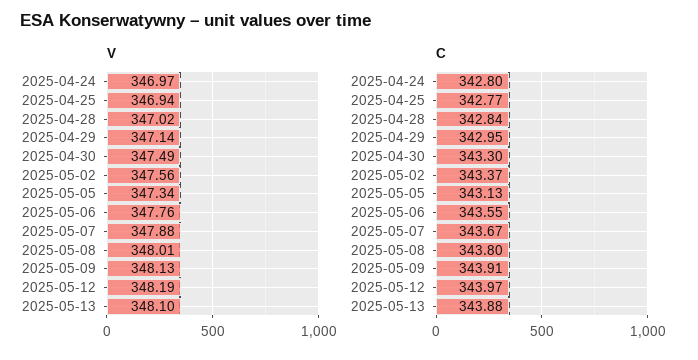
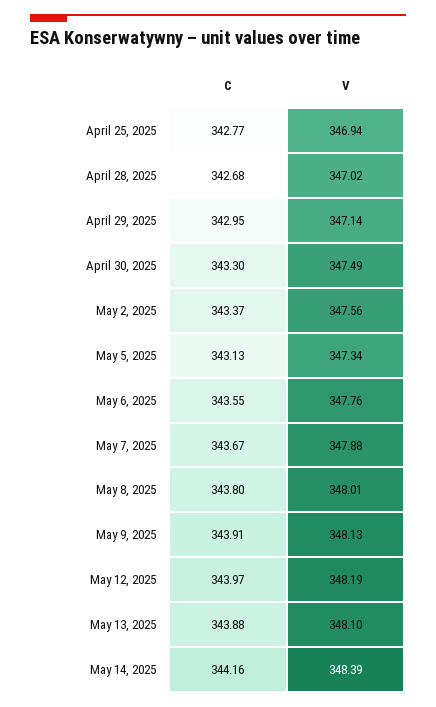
V, 2025-04-24: 346.97 -> none
C, 2025-04-24: 342.8 -> none
C, 2025-04-28: 342.84 -> 342.68
C, May 14, 2025: none -> 344.16
V, May 14, 2025: none -> 348.39

